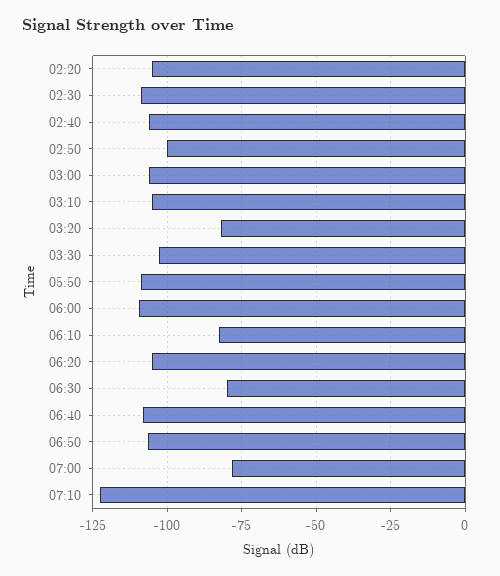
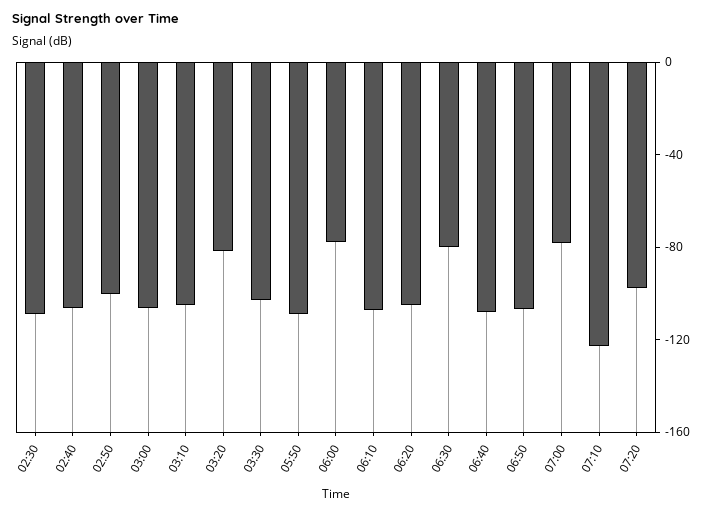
02:20: -105 -> none
06:00: -110 -> -80
06:10: -82.5 -> -110
07:20: none -> -100

